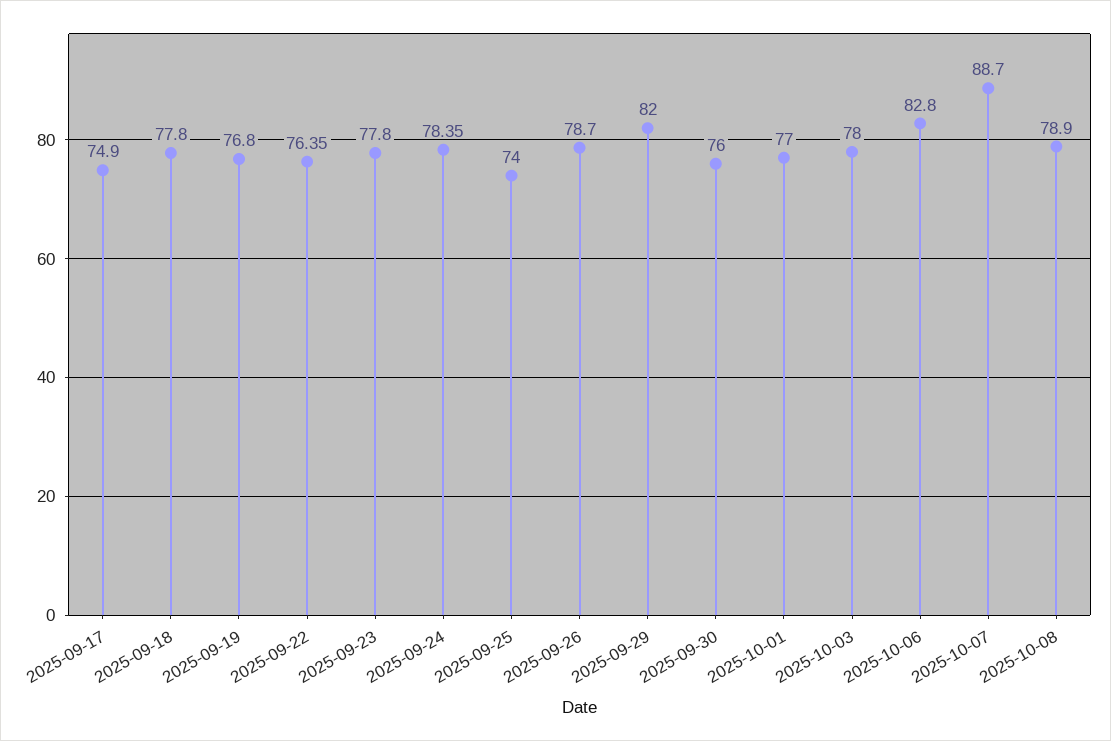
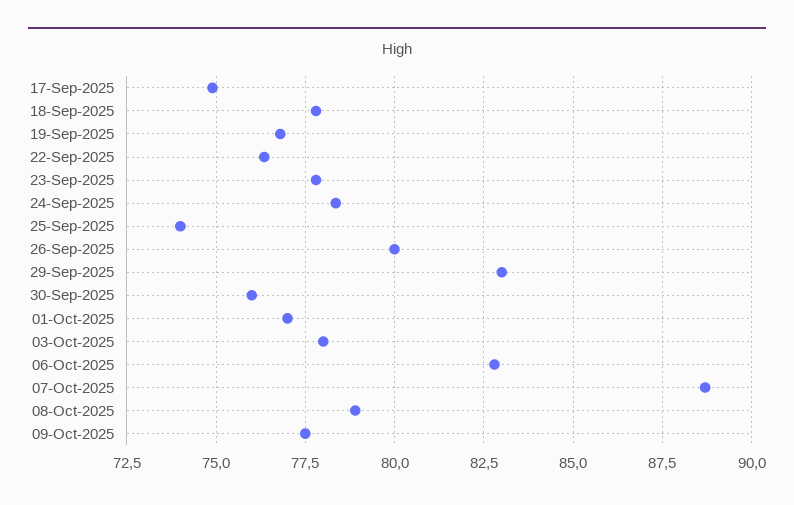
2025-09-26: 78.7 -> 80
2025-09-29: 82 -> 83
09-Oct-2025: none -> 77.5

